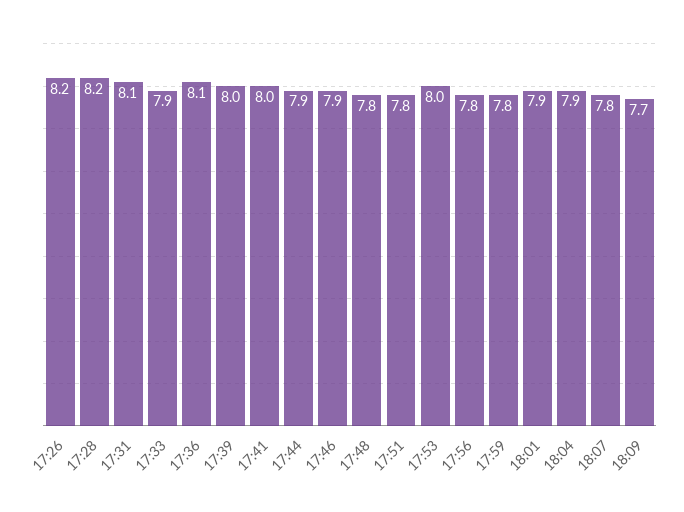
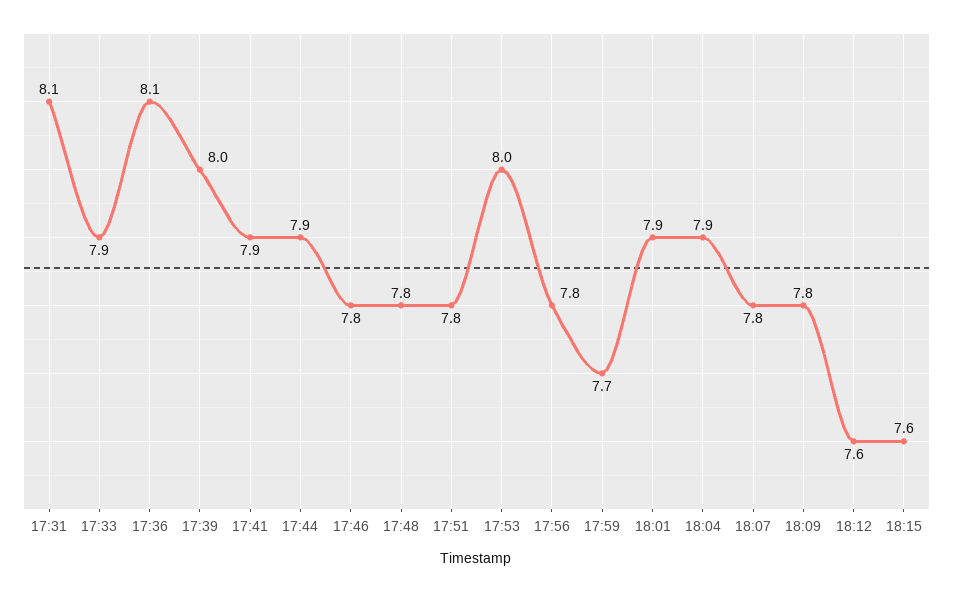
17:26: 8.2 -> none
17:28: 8.2 -> none
17:41: 8 -> 7.9
17:46: 7.9 -> 7.8
17:59: 7.8 -> 7.7
18:09: 7.7 -> 7.8
18:12: none -> 7.6
18:15: none -> 7.6

